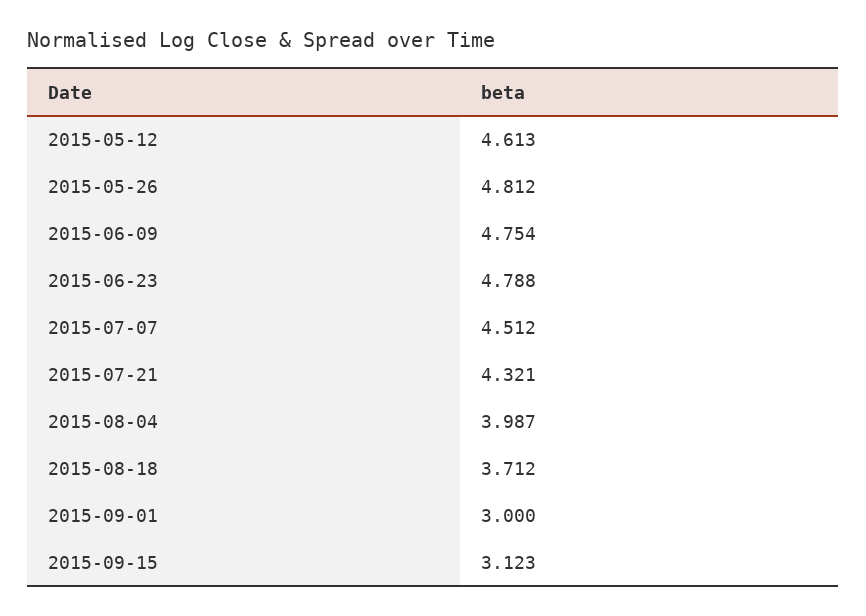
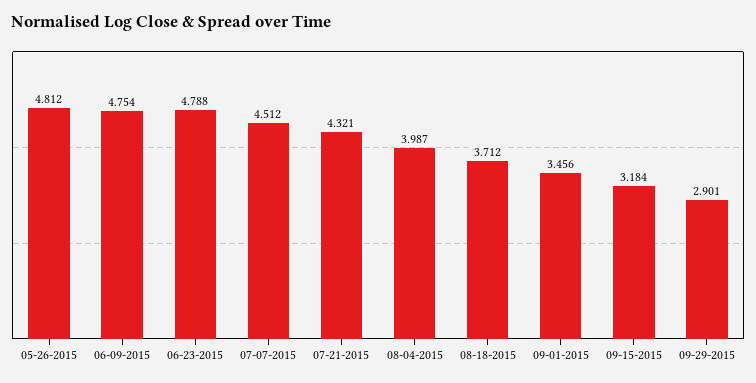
2015-05-12: 4.613 -> none
2015-09-01: 3 -> 3.456
2015-09-15: 3.123 -> 3.184
09-29-2015: none -> 2.901

